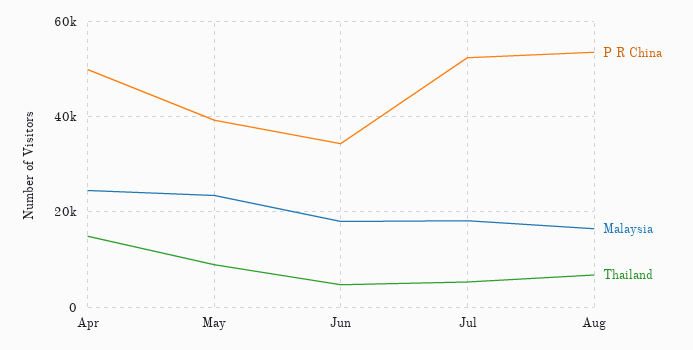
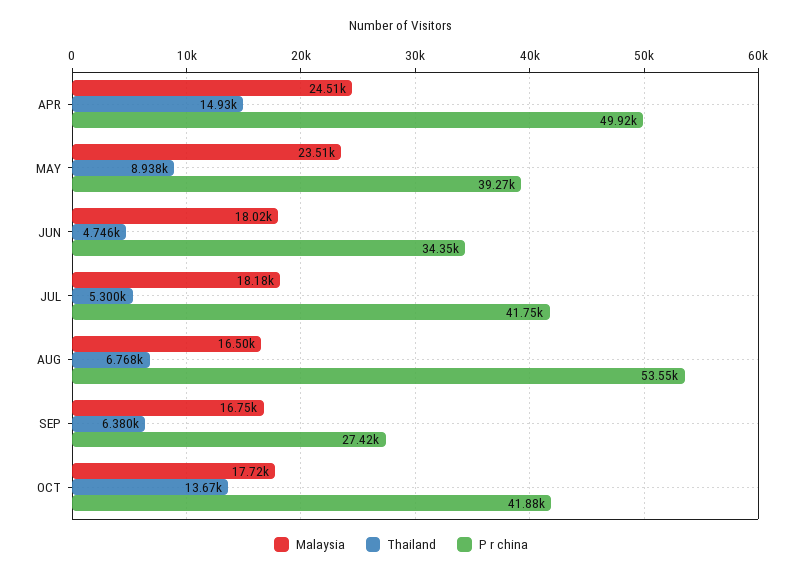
P R China, Jul: 52000 -> 41750
Malaysia, SEP: none -> 16750
Thailand, SEP: none -> 6380
P R China, SEP: none -> 27420
Malaysia, OCT: none -> 17720
Thailand, OCT: none -> 13670
P R China, OCT: none -> 41880

